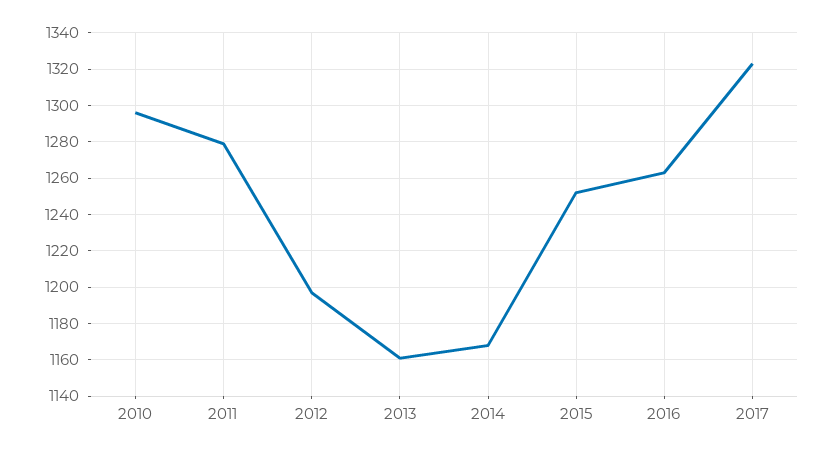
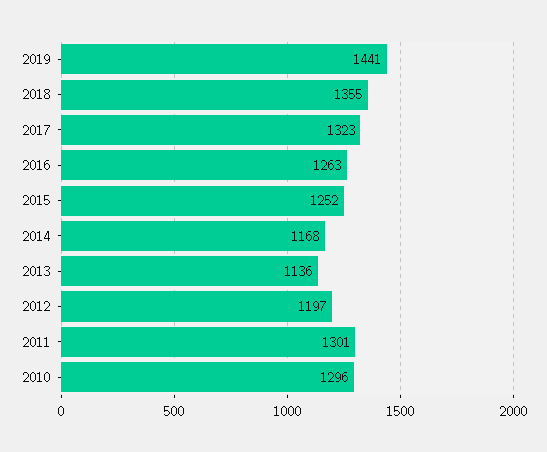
2011: 1280 -> 1301
2013: 1160 -> 1136
2019: none -> 1441
2018: none -> 1355

